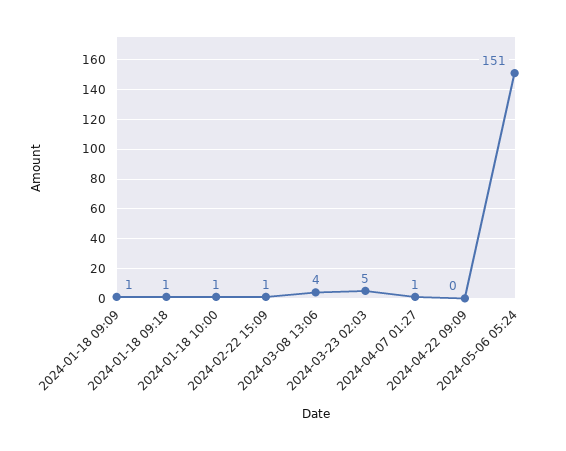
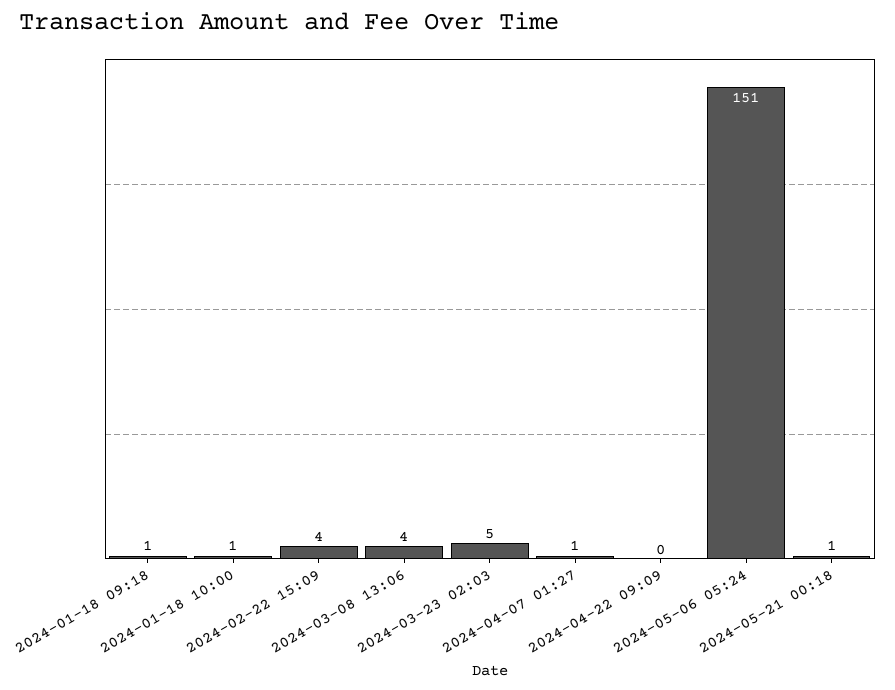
2024-01-18 09:09: 1 -> none
2024-02-22 15:09: 1 -> 4
2024-05-21 00:18: none -> 1

